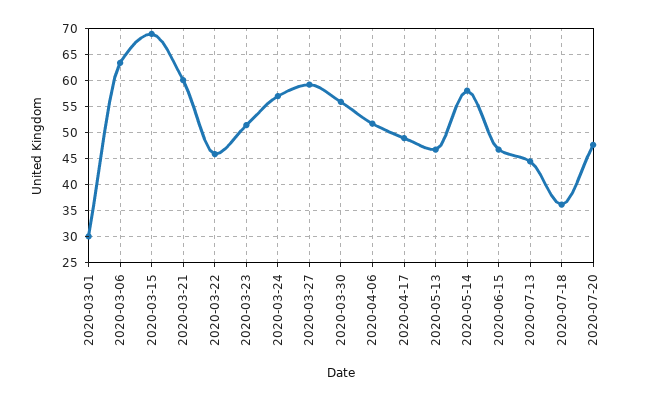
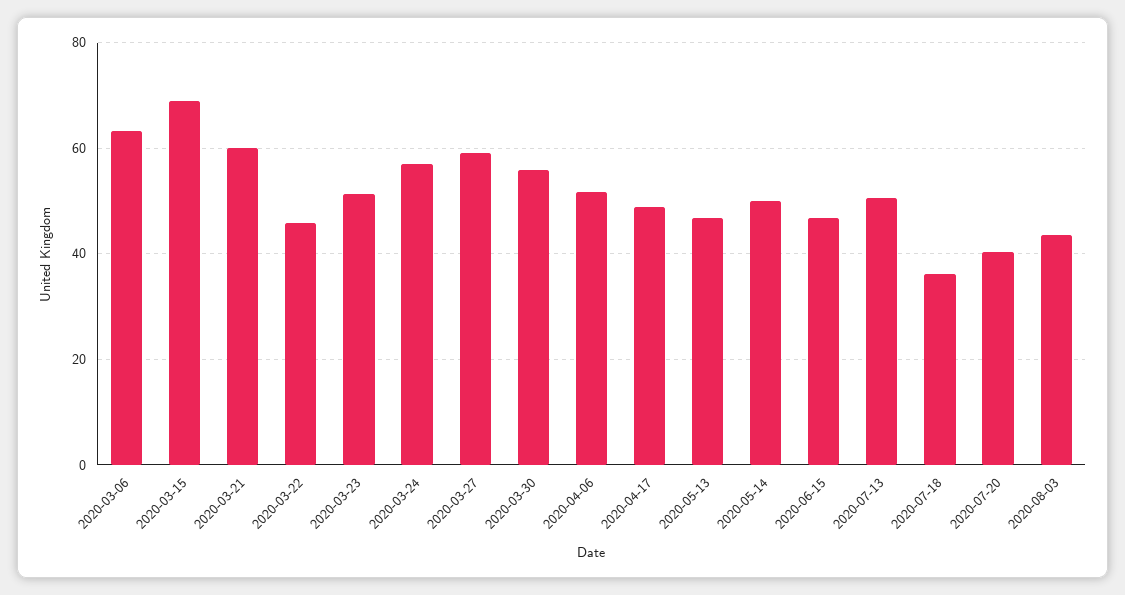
2020-03-01: 30 -> none
2020-05-14: 57.5 -> 50
2020-07-13: 45 -> 50
2020-07-20: 47.5 -> 40
2020-08-03: none -> 44

